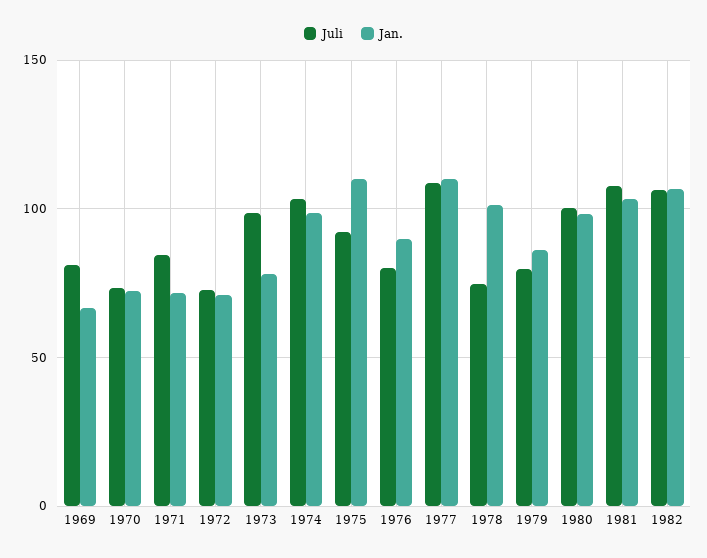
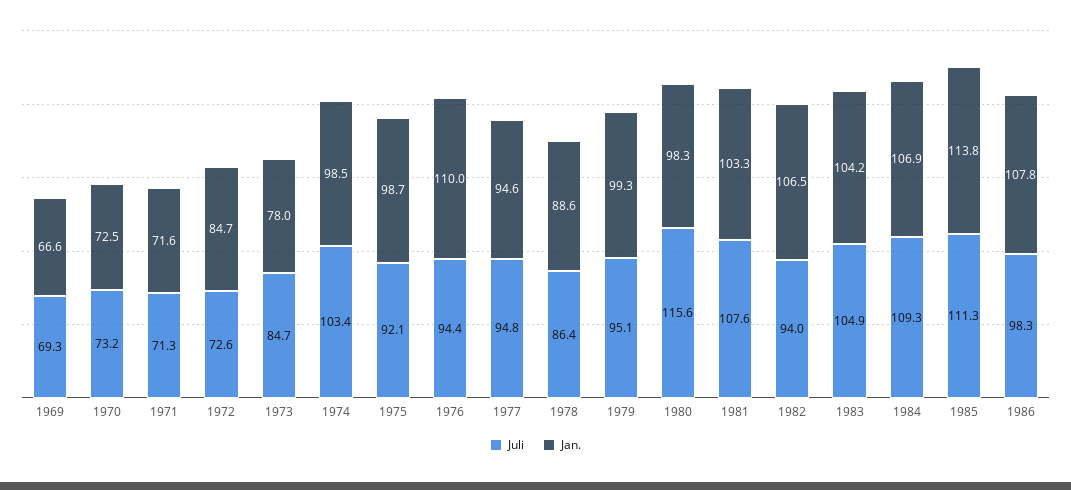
Juli, 1969: 80 -> 69.3
Juli, 1971: 85 -> 71.3
Jan., 1972: 70 -> 84.7
Juli, 1973: 100 -> 84.7
Jan., 1975: 110 -> 98.7
Juli, 1976: 80 -> 94.4
Jan., 1976: 90 -> 110
Juli, 1977: 110 -> 94.8
Jan., 1977: 110 -> 94.6
Juli, 1978: 75 -> 86.4
Jan., 1978: 100 -> 88.6
Juli, 1979: 80 -> 95.1
Jan., 1979: 85 -> 99.3
Juli, 1980: 100 -> 115.6
Juli, 1982: 105 -> 94
Juli, 1983: none -> 104.9
Jan., 1983: none -> 104.2
Juli, 1984: none -> 109.3
Jan., 1984: none -> 106.9
Juli, 1985: none -> 111.3
Jan., 1985: none -> 113.8
Juli, 1986: none -> 98.3
Jan., 1986: none -> 107.8

